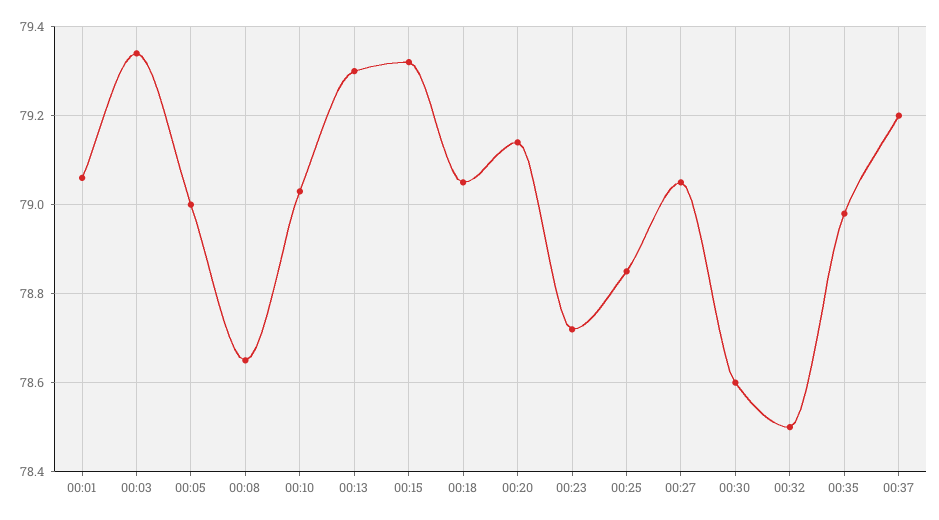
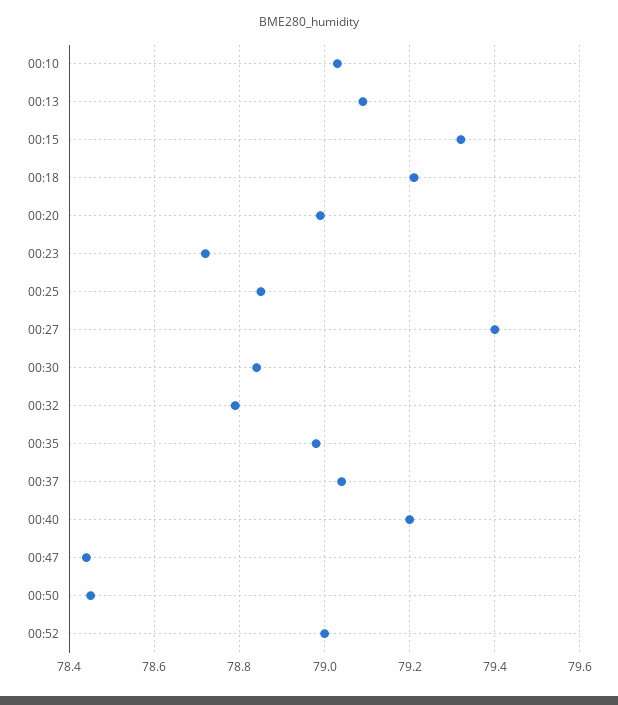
00:01: 79.05 -> none
00:03: 79.35 -> none
00:05: 79 -> none
00:08: 78.65 -> none
00:13: 79.3 -> 79.1
00:18: 79.05 -> 79.2
00:20: 79.15 -> 79
00:27: 79.05 -> 79.4
00:30: 78.6 -> 78.85
00:32: 78.5 -> 78.8
00:37: 79.2 -> 79.05
00:40: none -> 79.2
00:47: none -> 78.45
00:50: none -> 78.45
00:52: none -> 79

